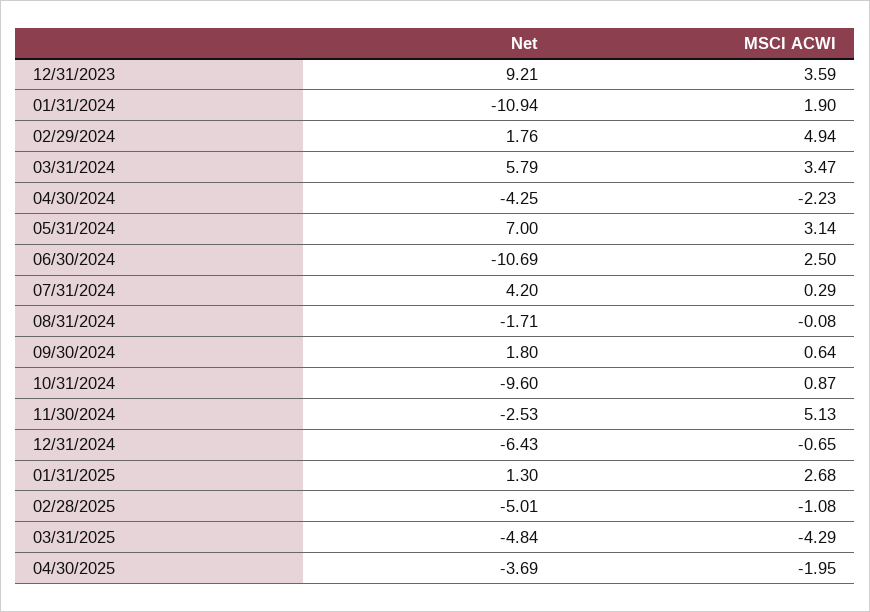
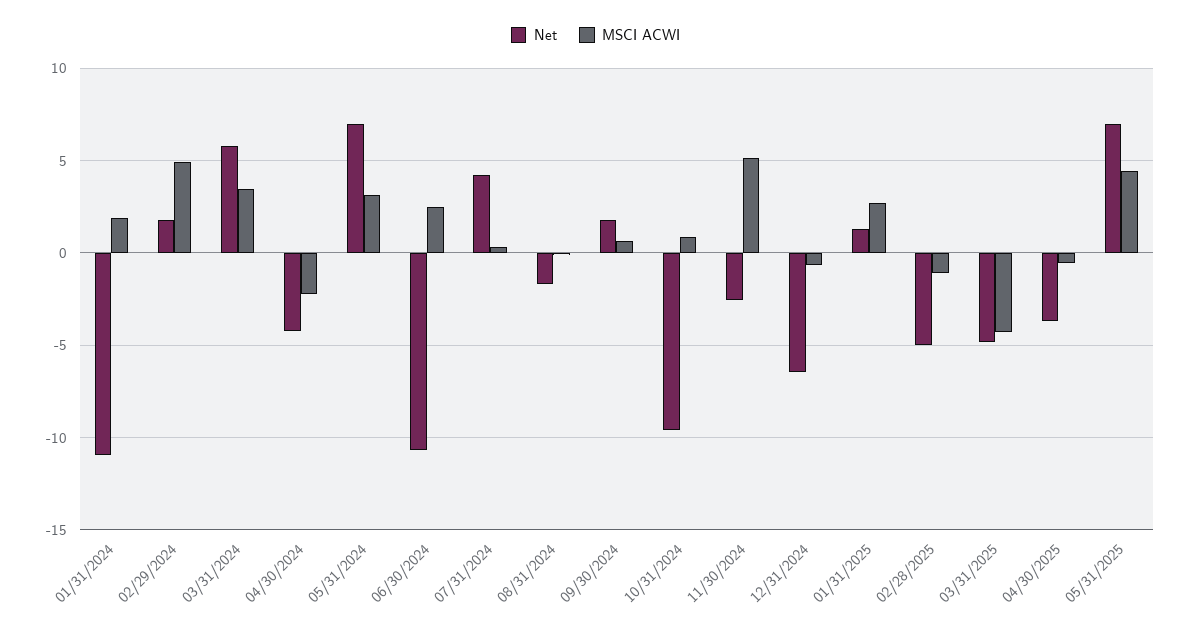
Net, 12/31/2023: 9.21 -> none
MSCI ACWI, 12/31/2023: 3.59 -> none
MSCI ACWI, 04/30/2025: -1.95 -> -0.5
Net, 05/31/2025: none -> 7
MSCI ACWI, 05/31/2025: none -> 4.5

